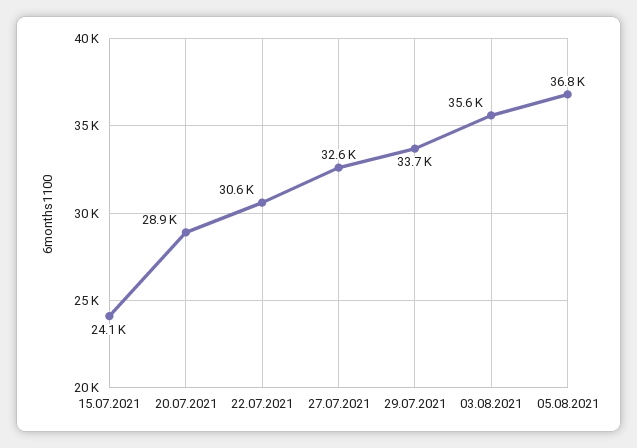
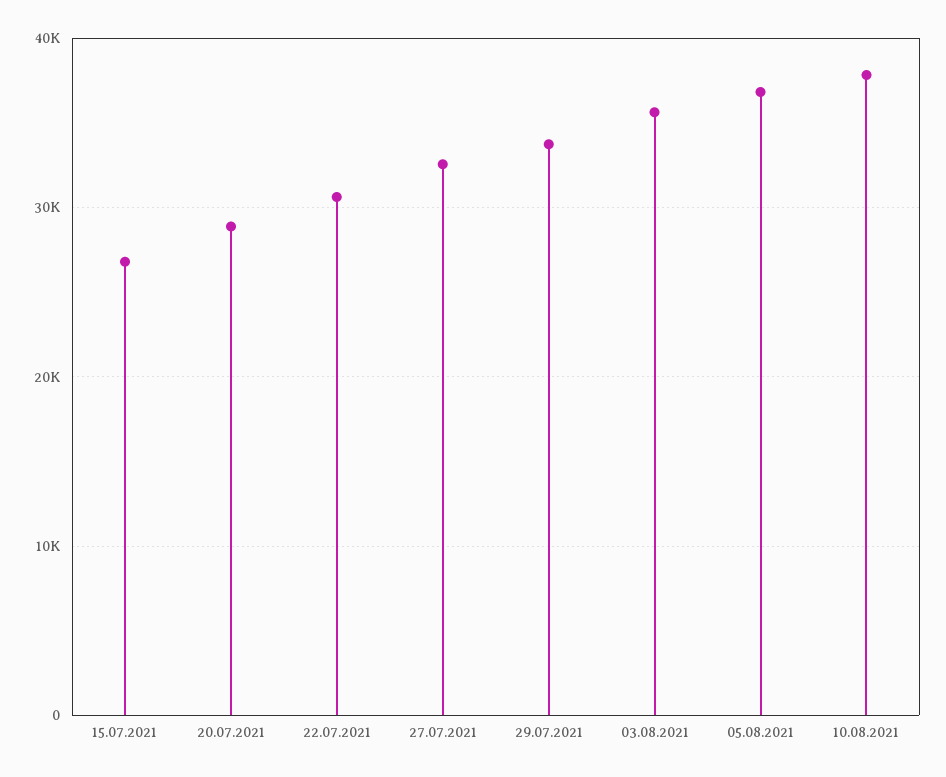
15.07.2021: 24100 -> 27000
10.08.2021: none -> 38000

